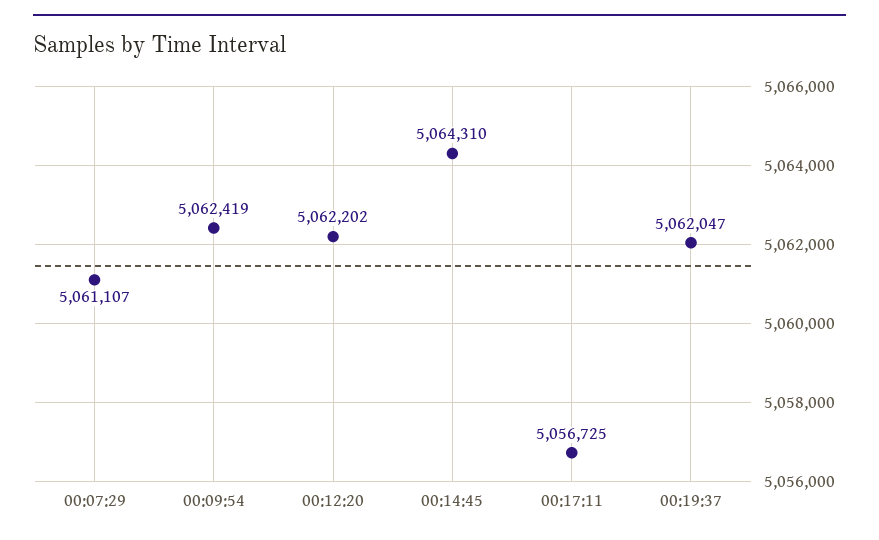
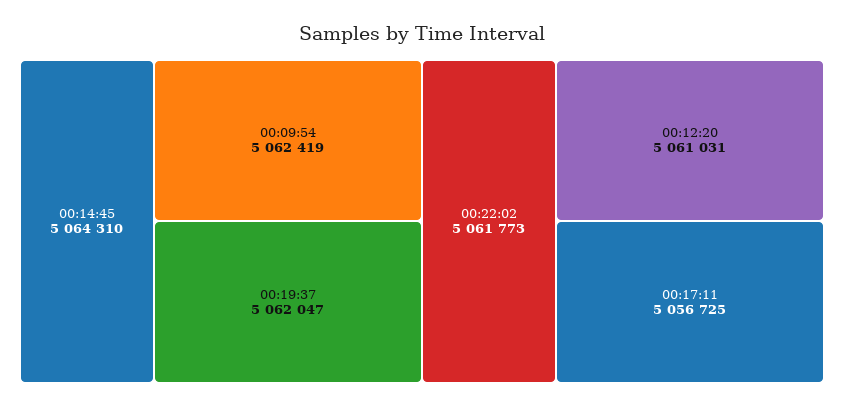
00:07:29: 5061107 -> none
00:12:20: 5062202 -> 5061031
00:22:02: none -> 5061773

